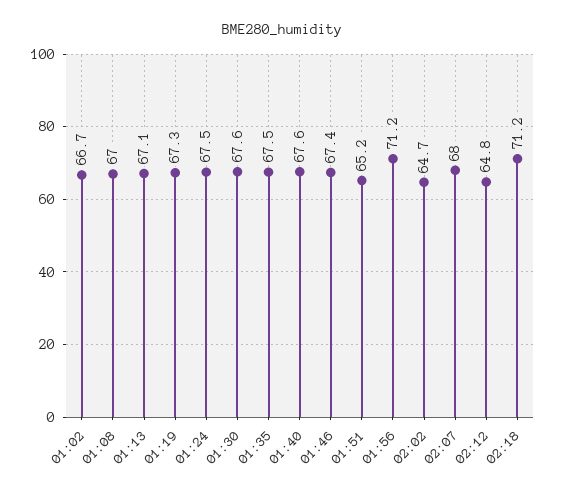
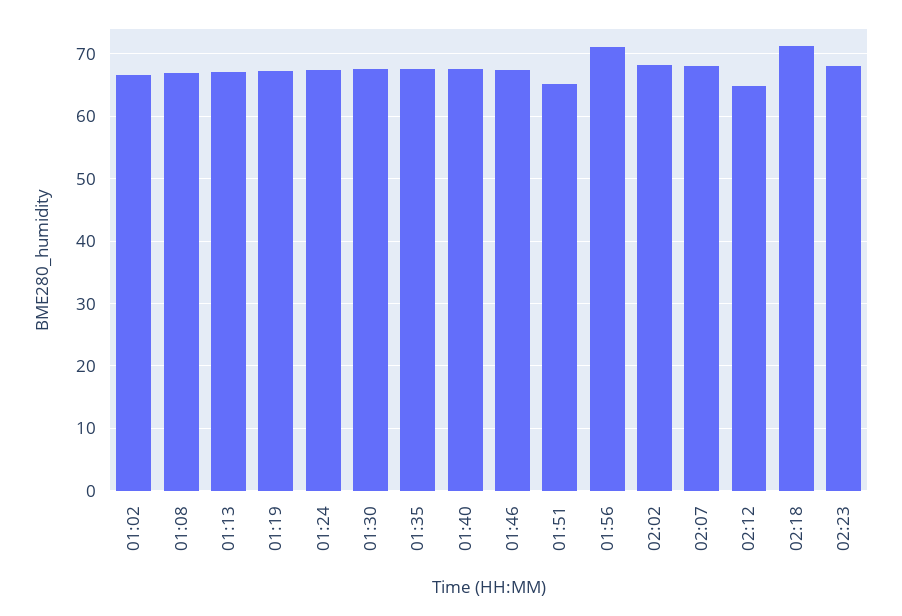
02:02: 64.7 -> 68
02:23: none -> 68

